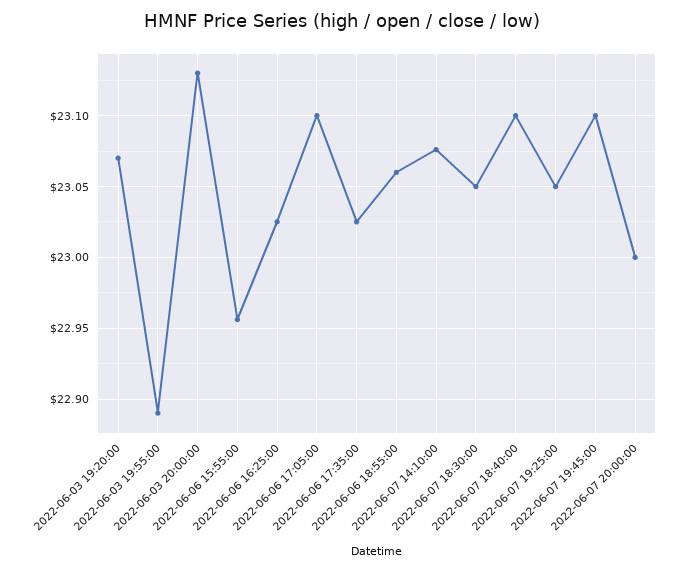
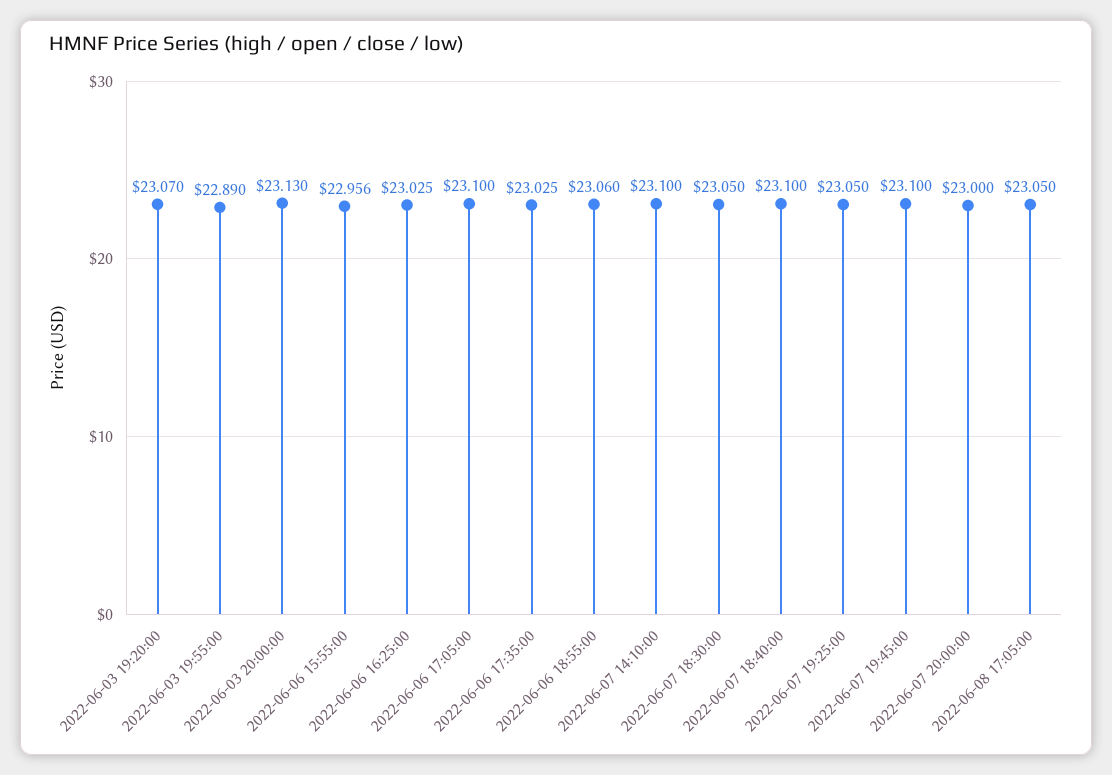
2022-06-07 14:10:00: 23.075 -> 23.1
2022-06-08 17:05:00: none -> 23.05

